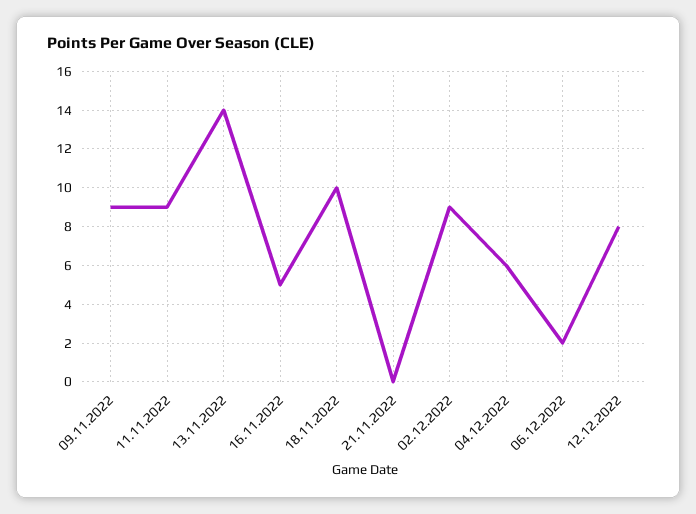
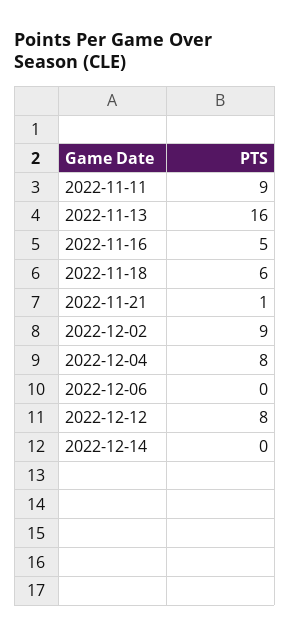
09.11.2022: 9 -> none
13.11.2022: 14 -> 16
18.11.2022: 10 -> 6
21.11.2022: 0 -> 1
04.12.2022: 6 -> 8
06.12.2022: 2 -> 0
2022-12-14: none -> 0

